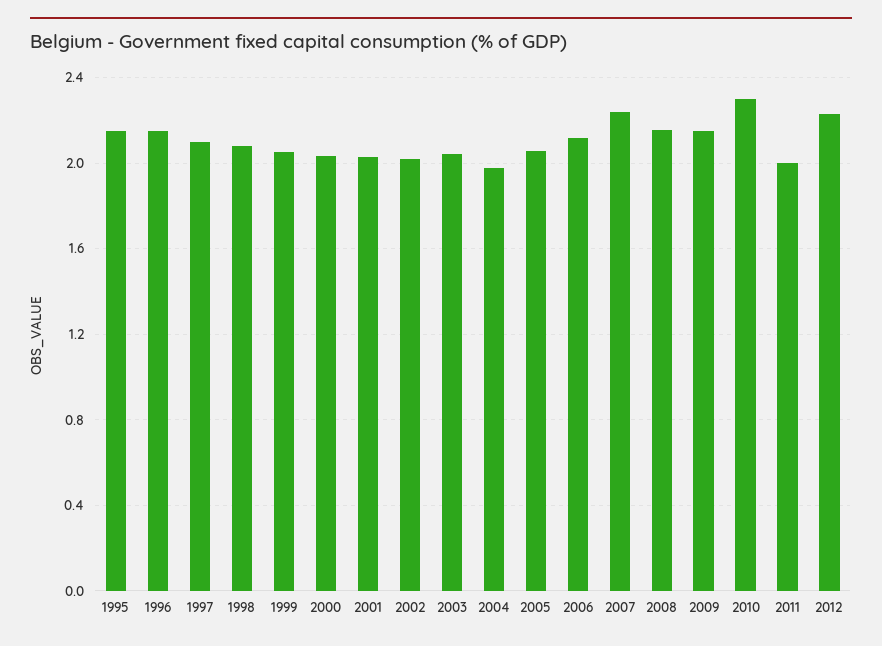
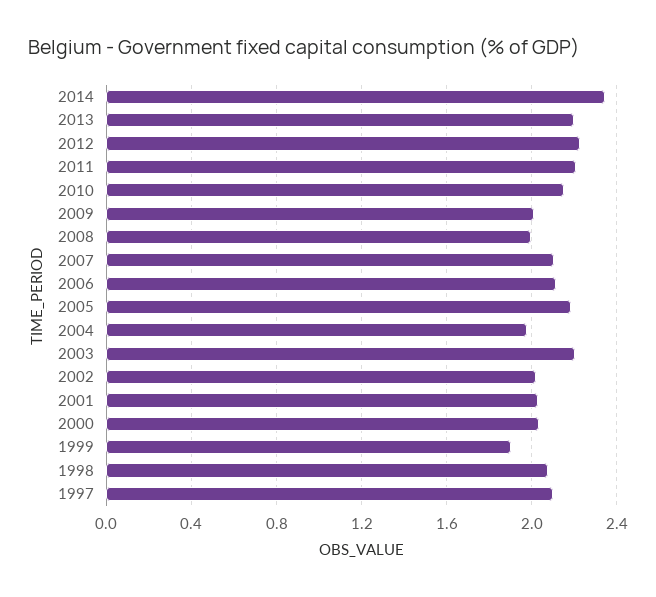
1995: 2.15 -> none
1996: 2.15 -> none
1999: 2.05 -> 1.9
2003: 2.05 -> 2.2
2005: 2.05 -> 2.2
2007: 2.25 -> 2.1
2008: 2.15 -> 2
2009: 2.15 -> 2
2010: 2.3 -> 2.15
2011: 2 -> 2.2
2014: none -> 2.35
2013: none -> 2.2

